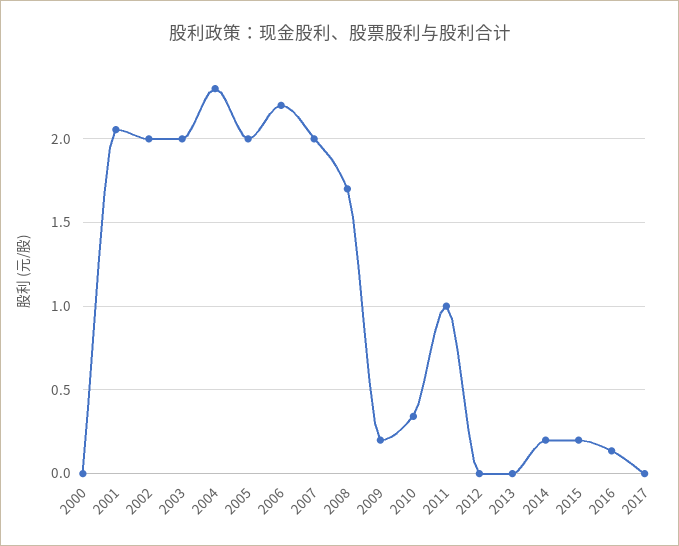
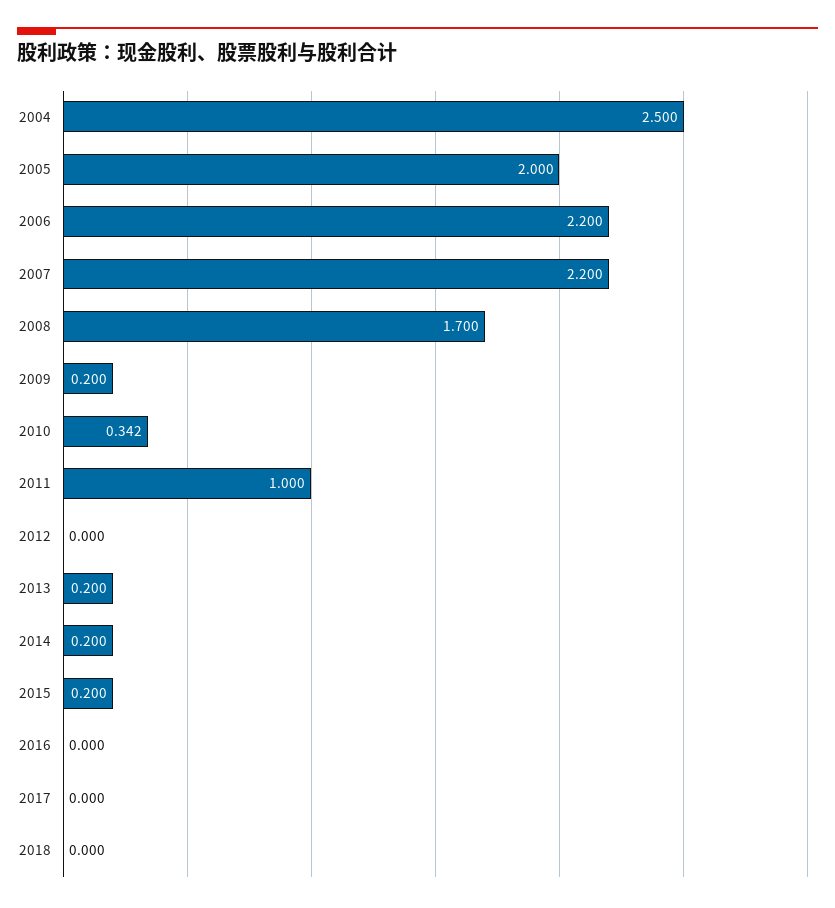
2000: 0 -> none
2001: 2.05 -> none
2002: 2 -> none
2003: 2 -> none
2004: 2.3 -> 2.5
2007: 2 -> 2.2
2013: 0 -> 0.2
2016: 0.15 -> 0
2018: none -> 0

